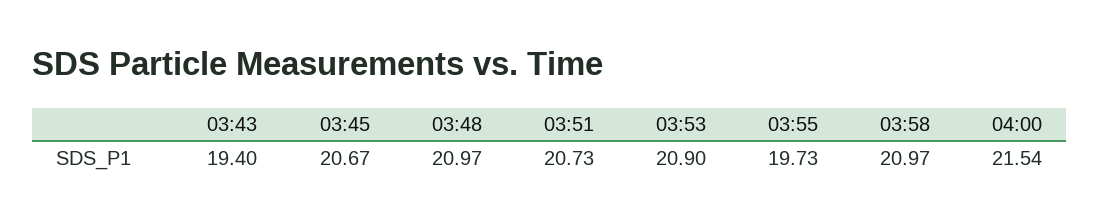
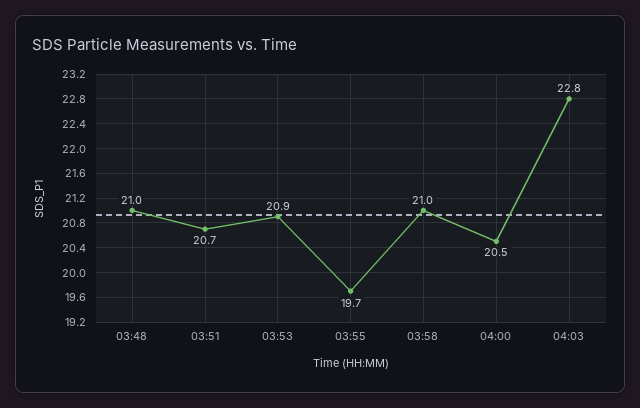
03:43: 19.4 -> none
03:45: 20.67 -> none
04:00: 21.54 -> 20.5
04:03: none -> 22.8

